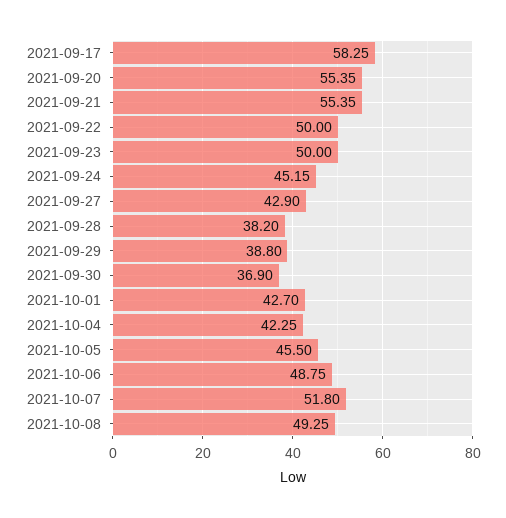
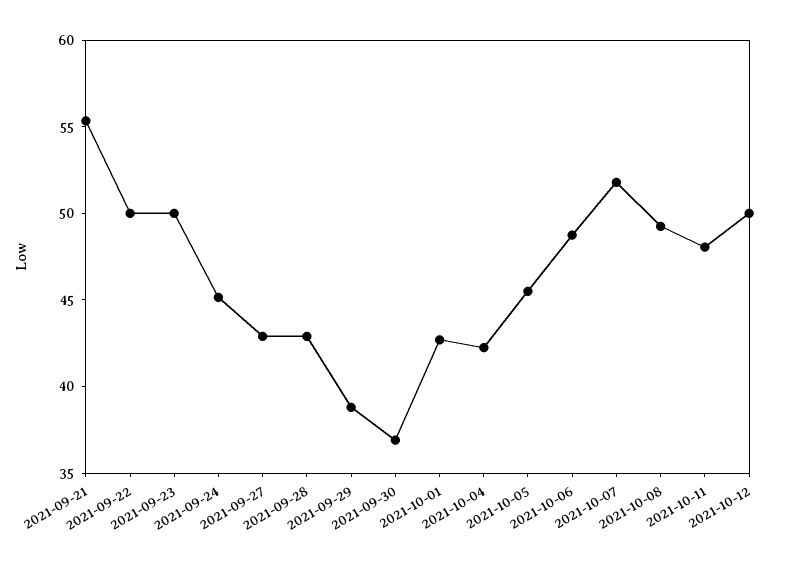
2021-09-17: 58.25 -> none
2021-09-20: 55.35 -> none
2021-09-28: 38.2 -> 43
2021-10-11: none -> 48
2021-10-12: none -> 50

